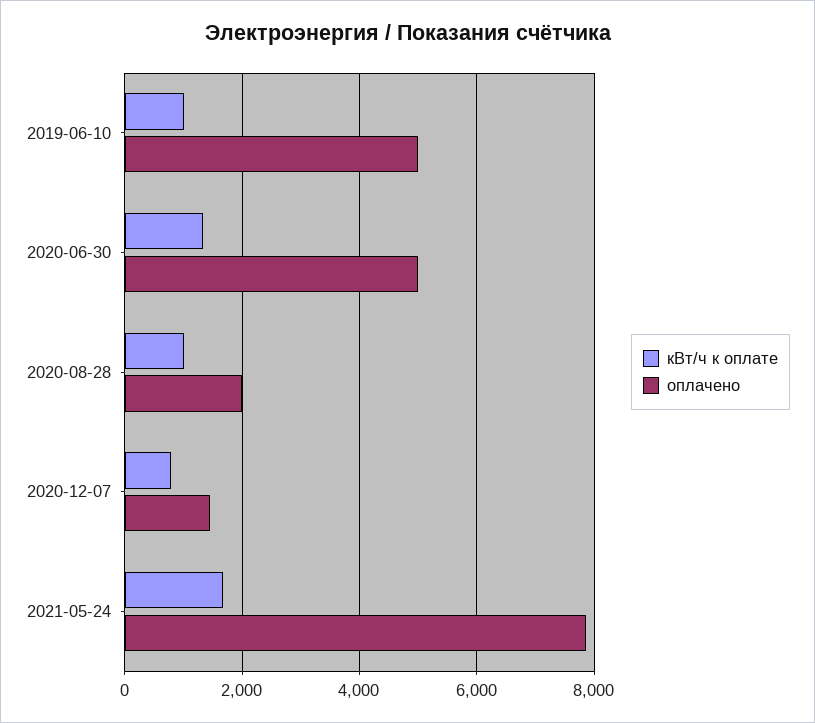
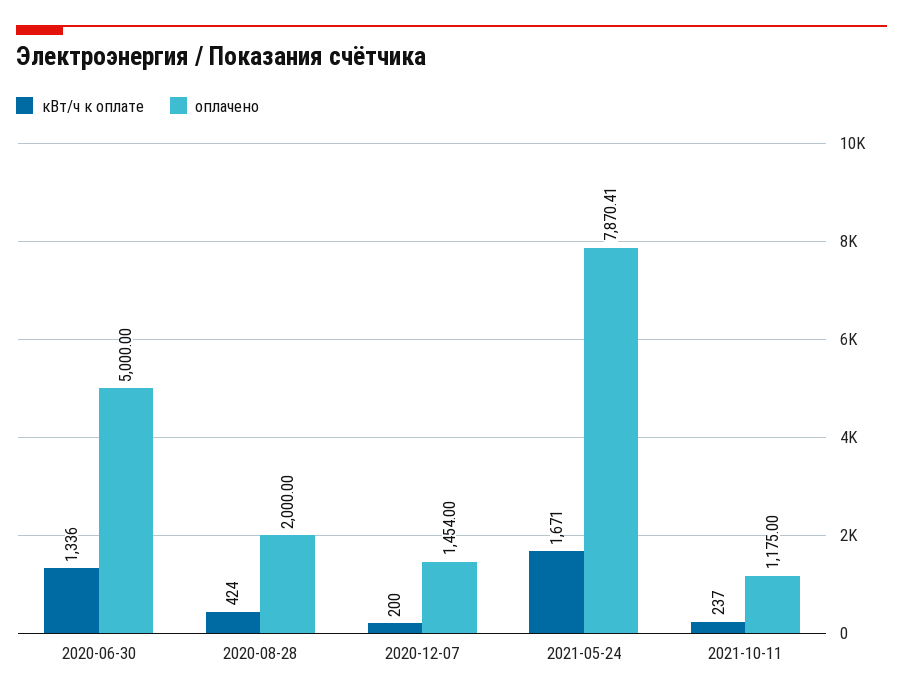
кВт/ч к оплате, 2019-06-10: 1000 -> none
оплачено, 2019-06-10: 5000 -> none
кВт/ч к оплате, 2020-08-28: 1000 -> 424
кВт/ч к оплате, 2020-12-07: 800 -> 200
кВт/ч к оплате, 2021-10-11: none -> 237
оплачено, 2021-10-11: none -> 1175

